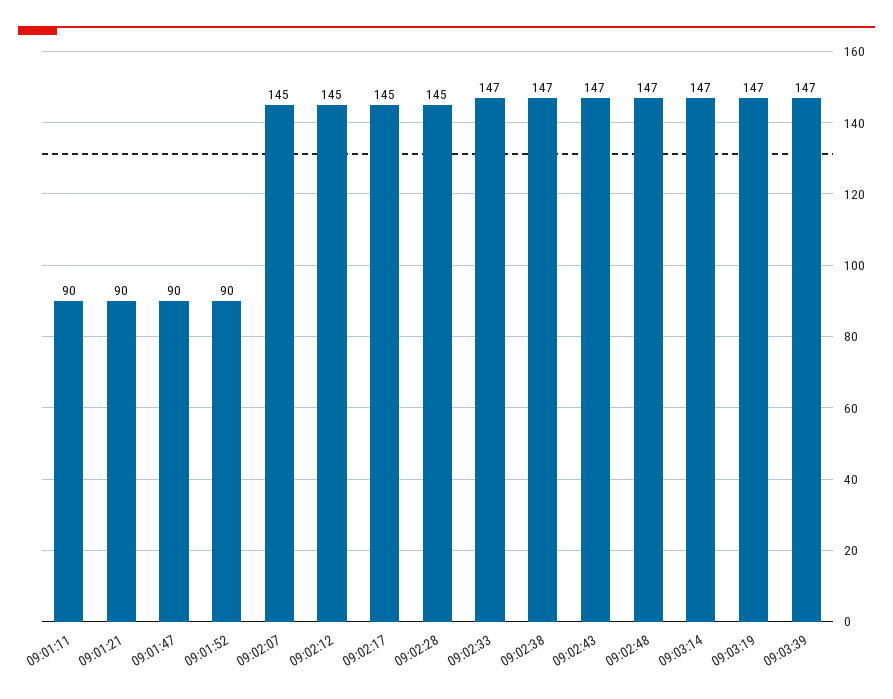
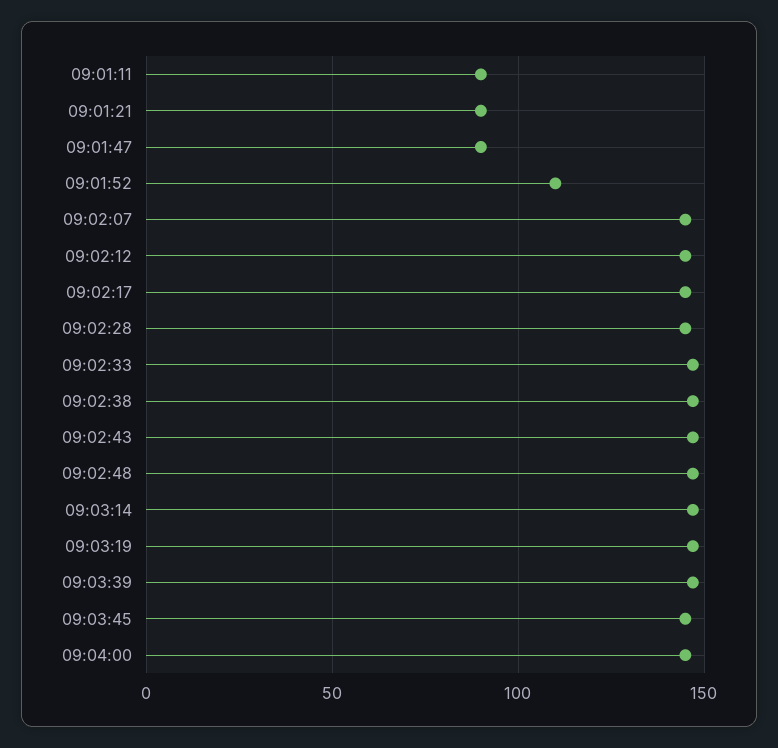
09:01:52: 90 -> 110
09:03:45: none -> 145
09:04:00: none -> 145

